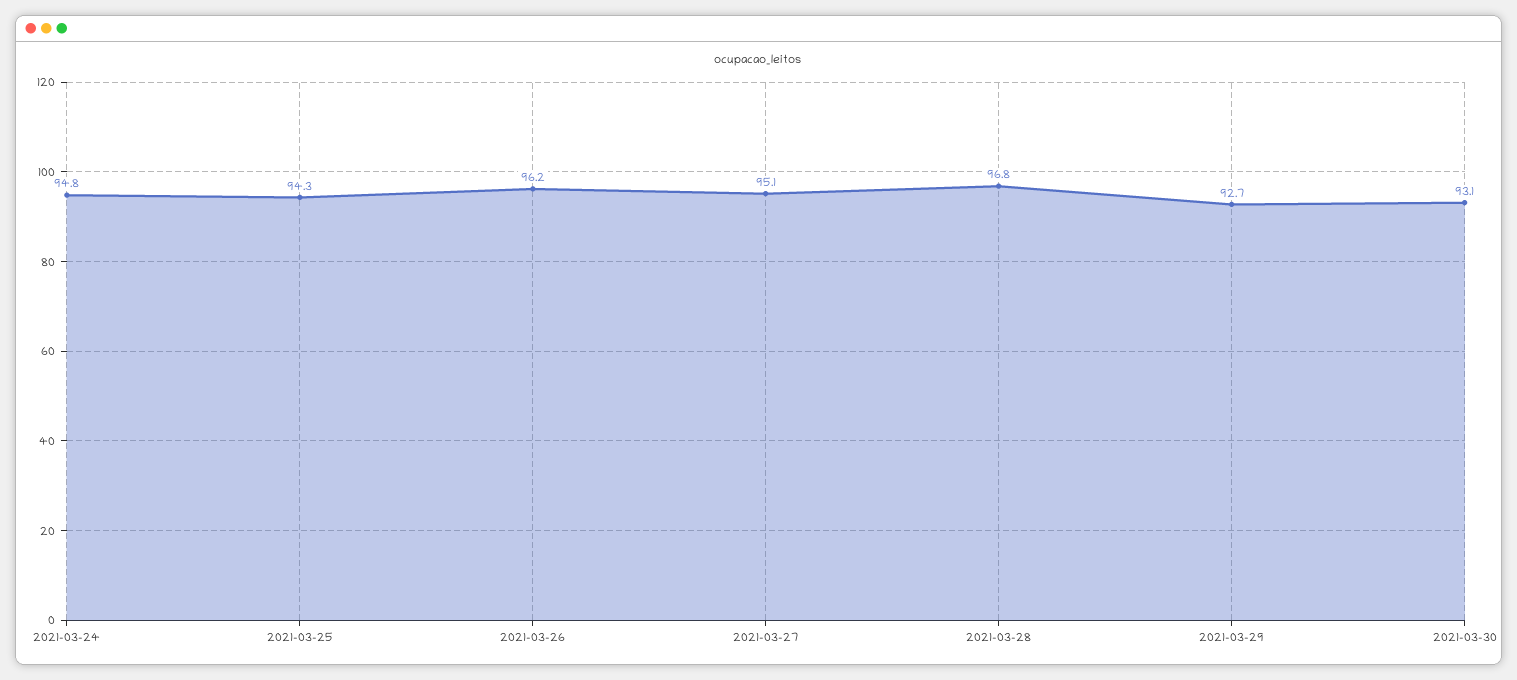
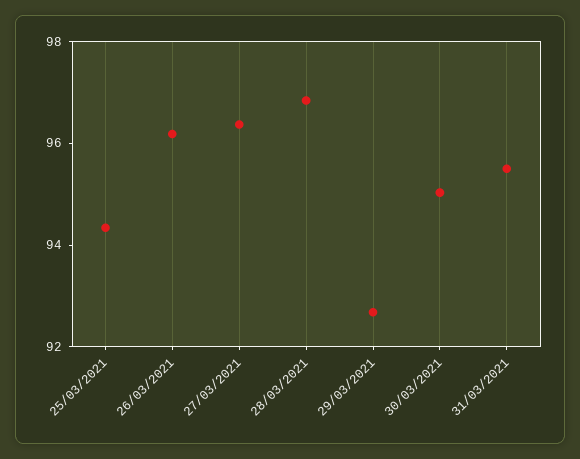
2021-03-24: 94.8 -> none
2021-03-27: 95.1 -> 96.5
2021-03-30: 93.1 -> 95
31/03/2021: none -> 95.5

